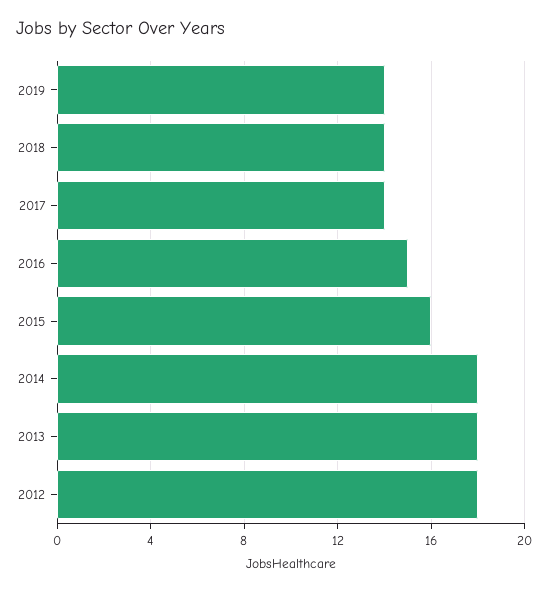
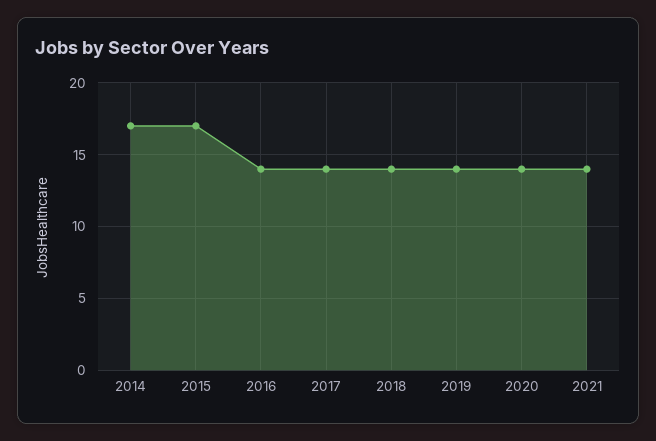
2016: 15 -> 14
2015: 16 -> 17
2014: 18 -> 17
2013: 18 -> none
2012: 18 -> none
2020: none -> 14
2021: none -> 14

